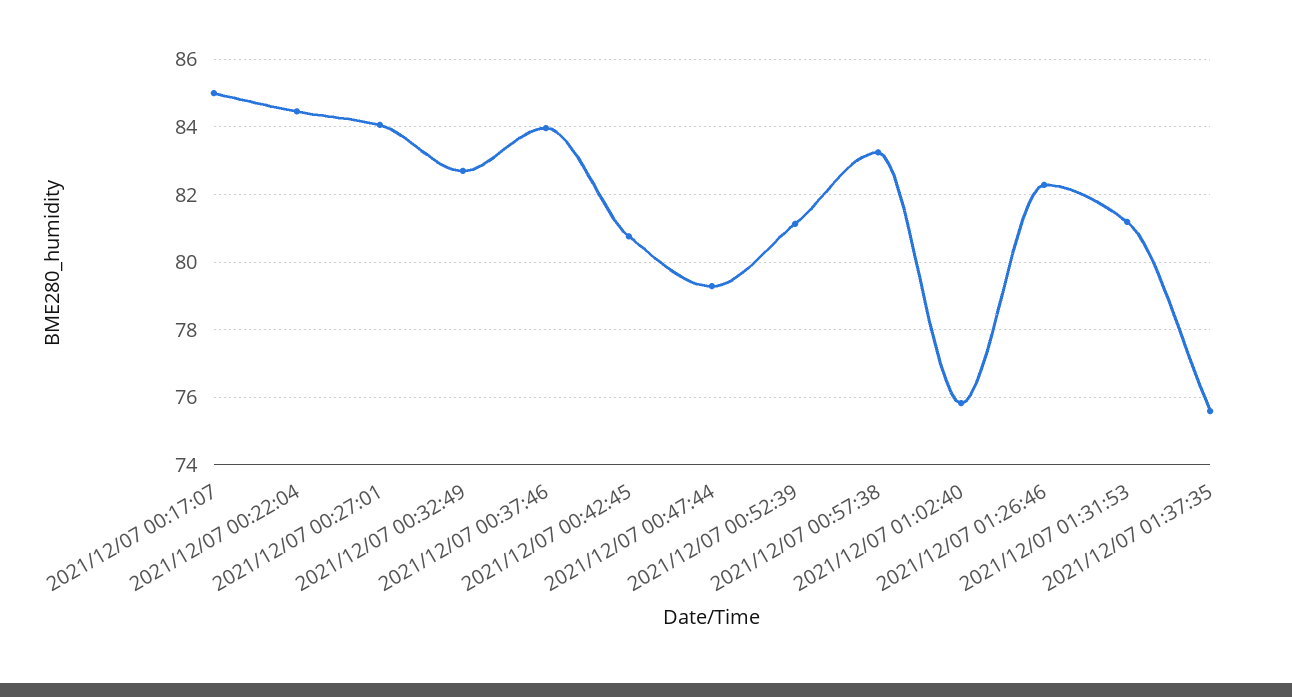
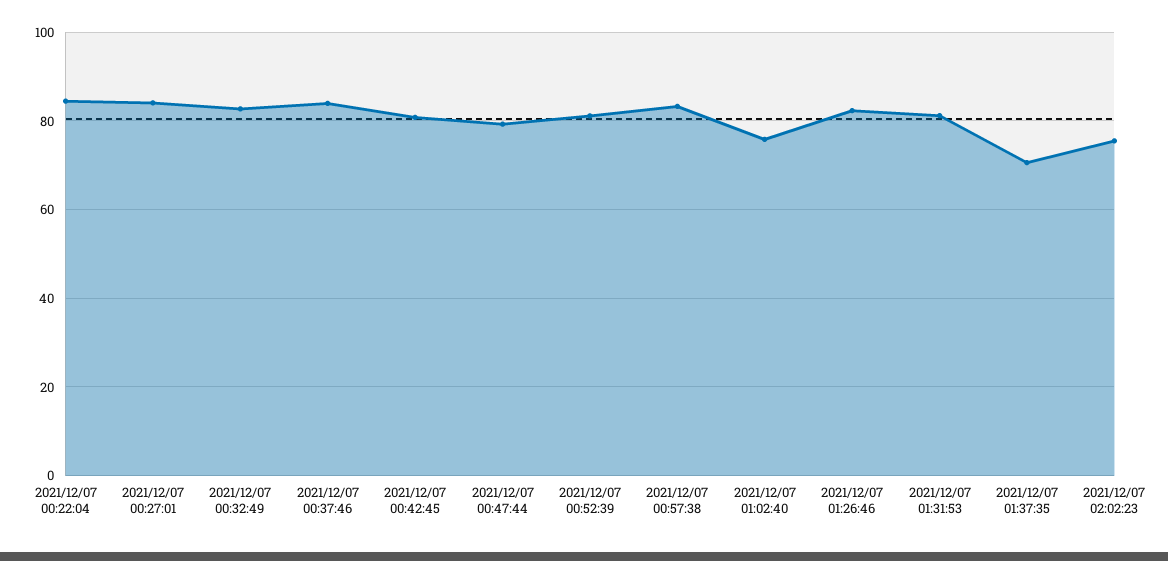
2021/12/07 00:17:07: 85 -> none
2021/12/07 01:37:35: 75.6 -> 70
2021/12/07 02:02:23: none -> 76

